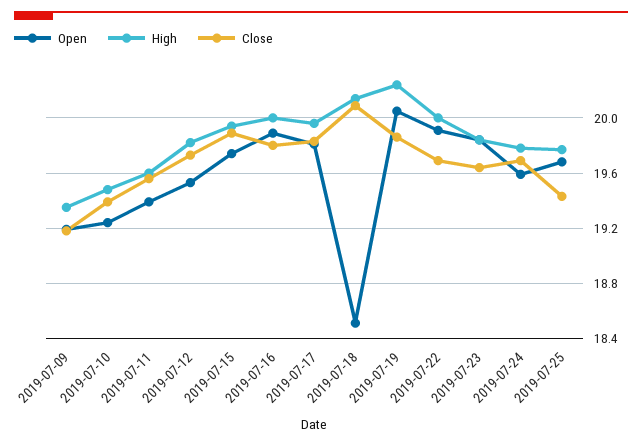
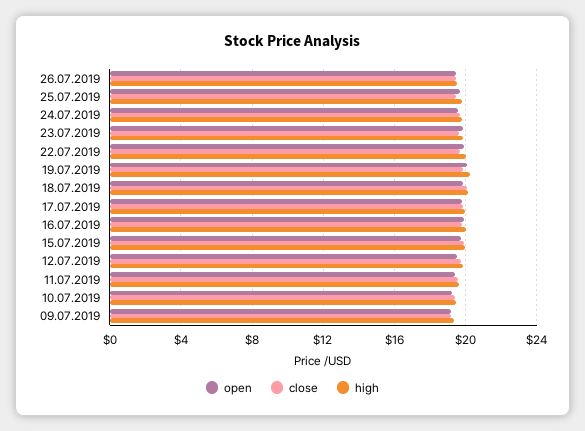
Open, 2019-07-18: 18.5 -> 20
Open, 26.07.2019: none -> 19.5
Close, 26.07.2019: none -> 19.5
High, 26.07.2019: none -> 19.5

